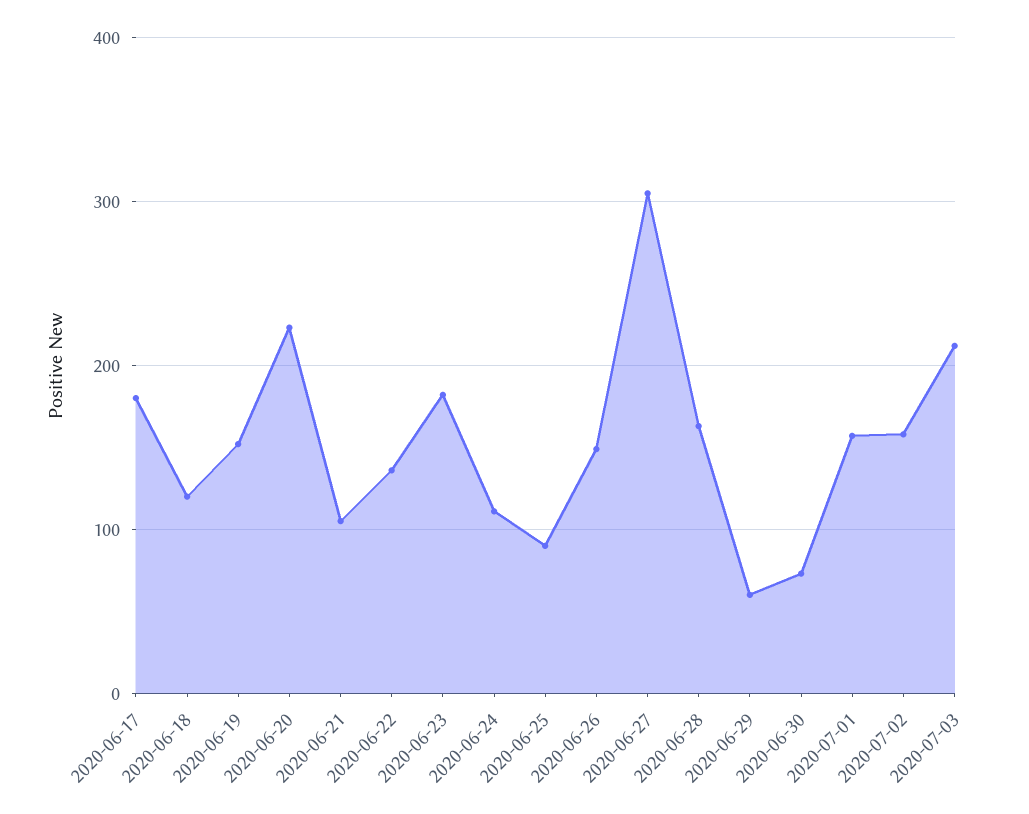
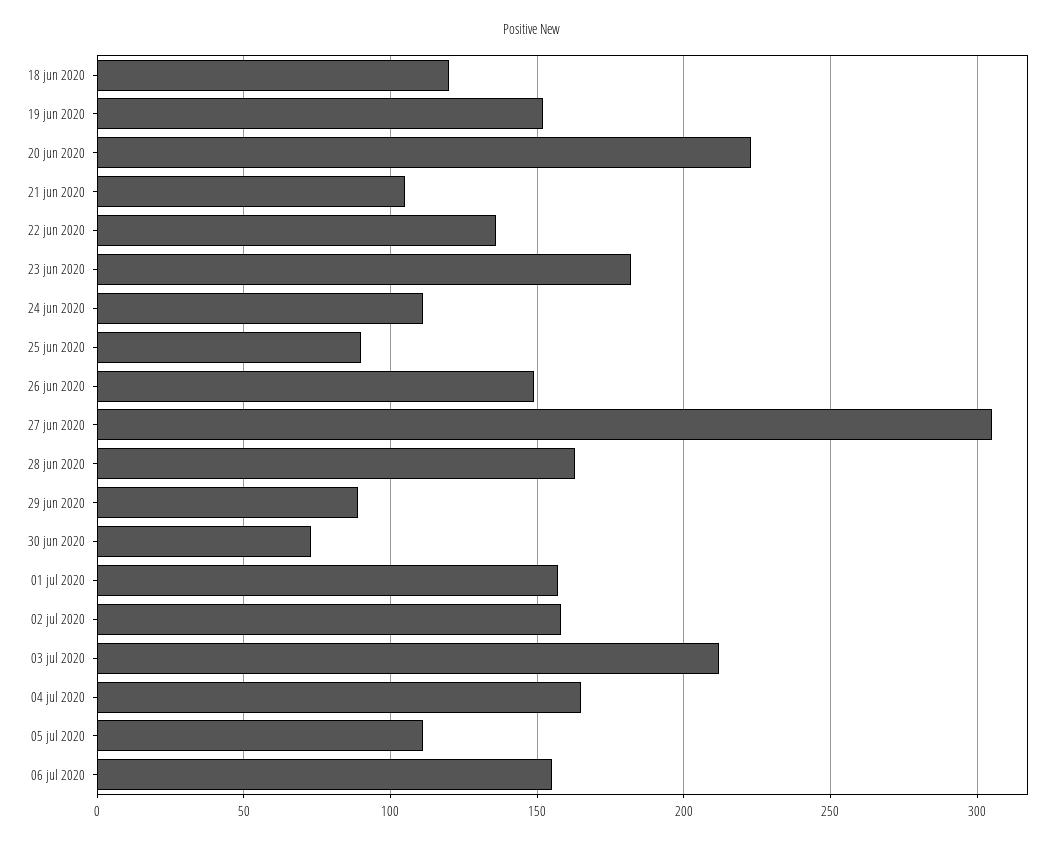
2020-06-17: 180 -> none
2020-06-29: 60 -> 90
04 jul 2020: none -> 165
05 jul 2020: none -> 110
06 jul 2020: none -> 155

